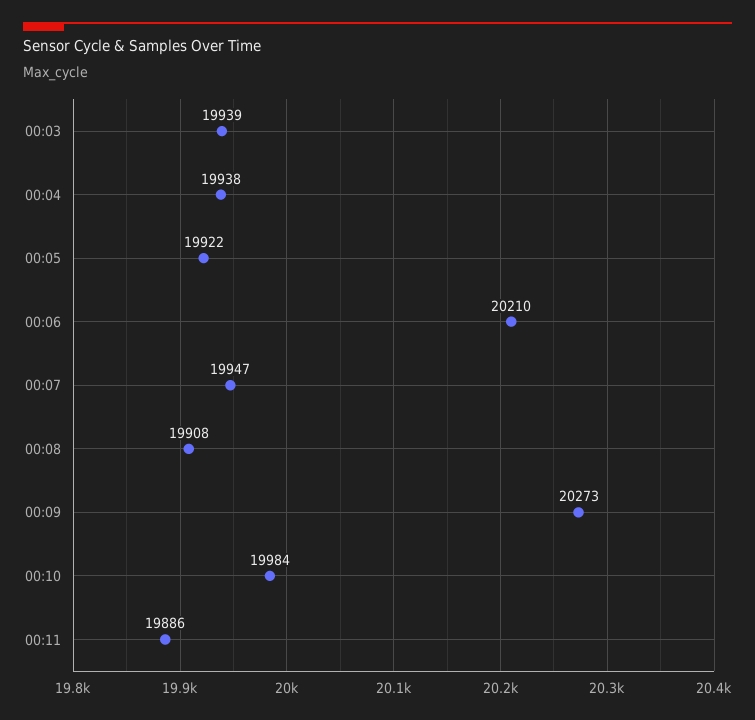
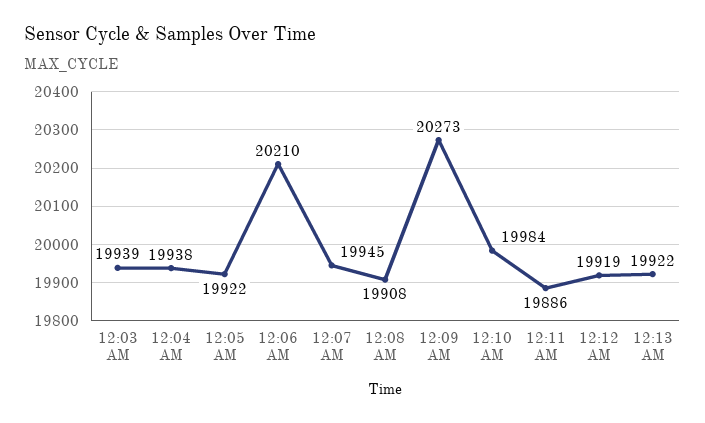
00:07: 19947 -> 19945
12:12 AM: none -> 19919
12:13 AM: none -> 19922

